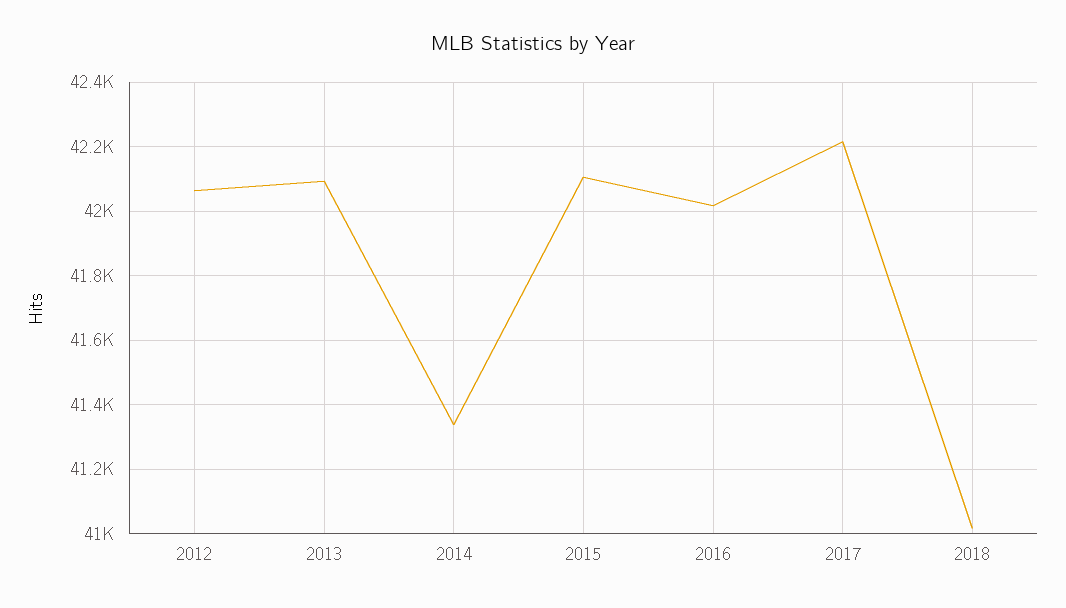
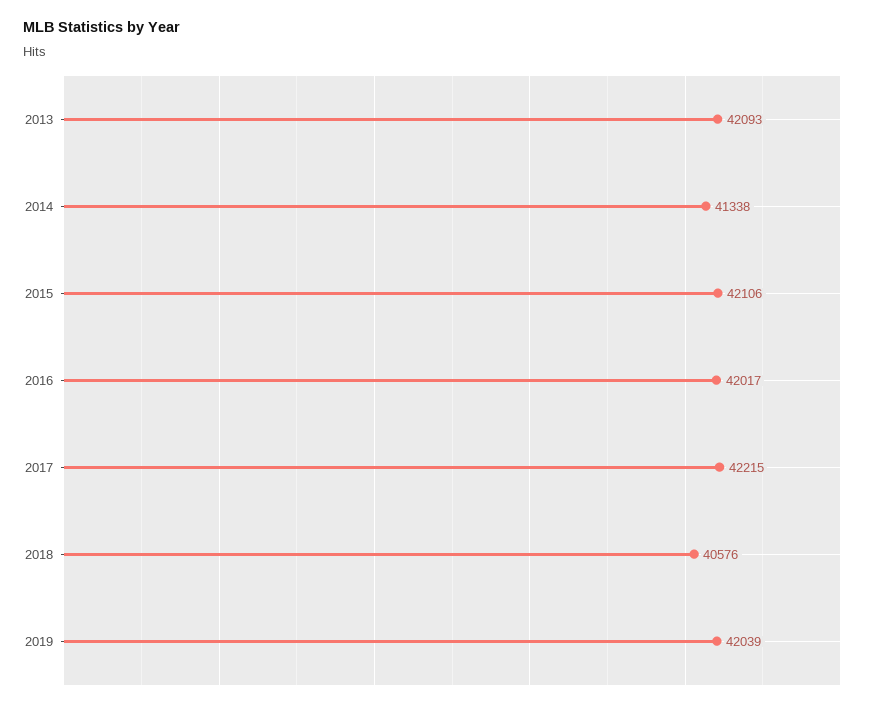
2012: 42060 -> none
2018: 41020 -> 40576
2019: none -> 42039

